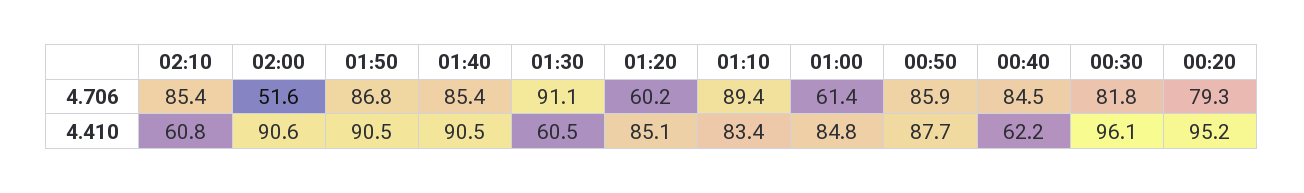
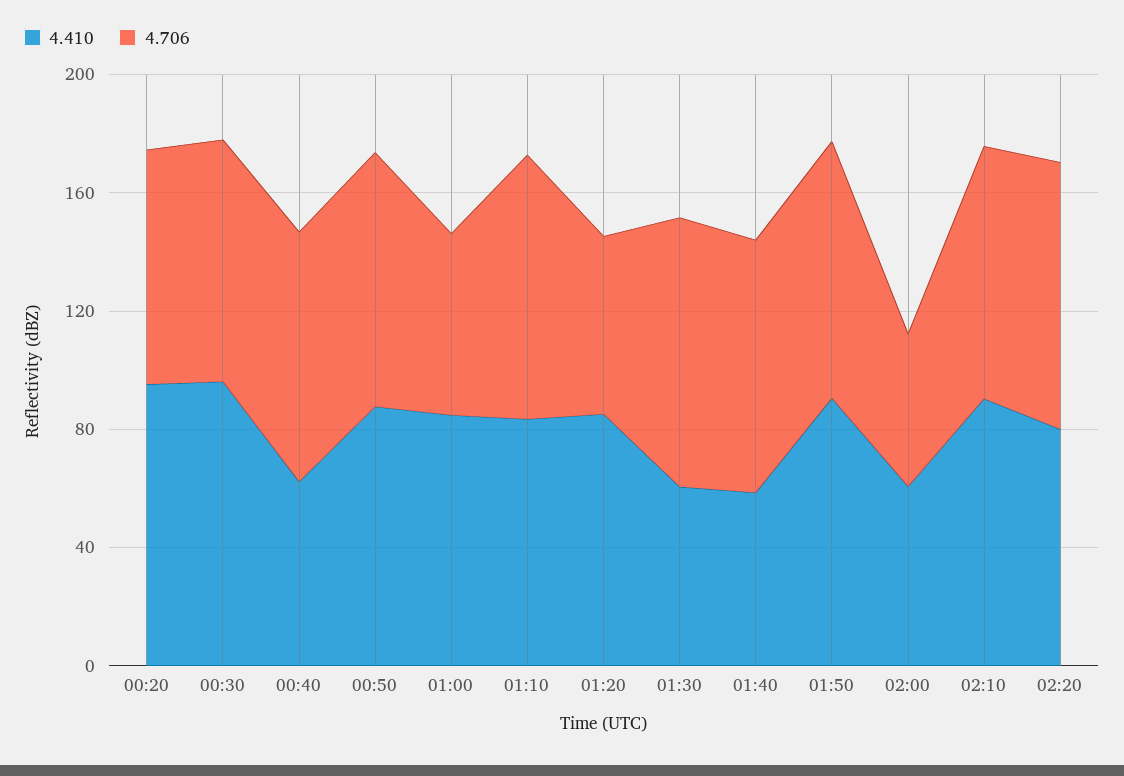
4.410, 02:10: 60.8 -> 90
4.410, 02:00: 90.6 -> 60
4.410, 01:40: 90.5 -> 60
4.410, 02:20: none -> 80
4.706, 02:20: none -> 90

